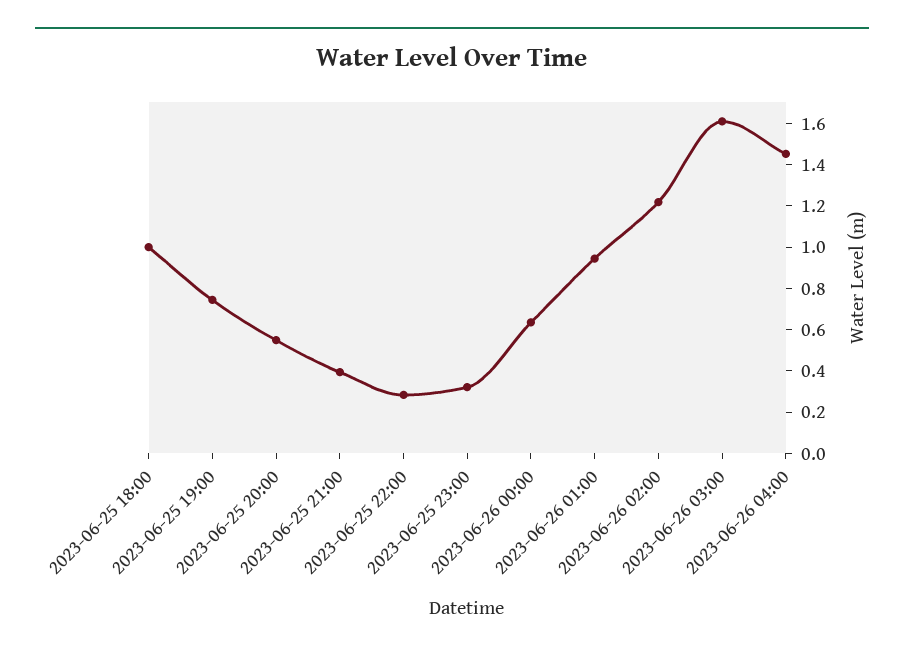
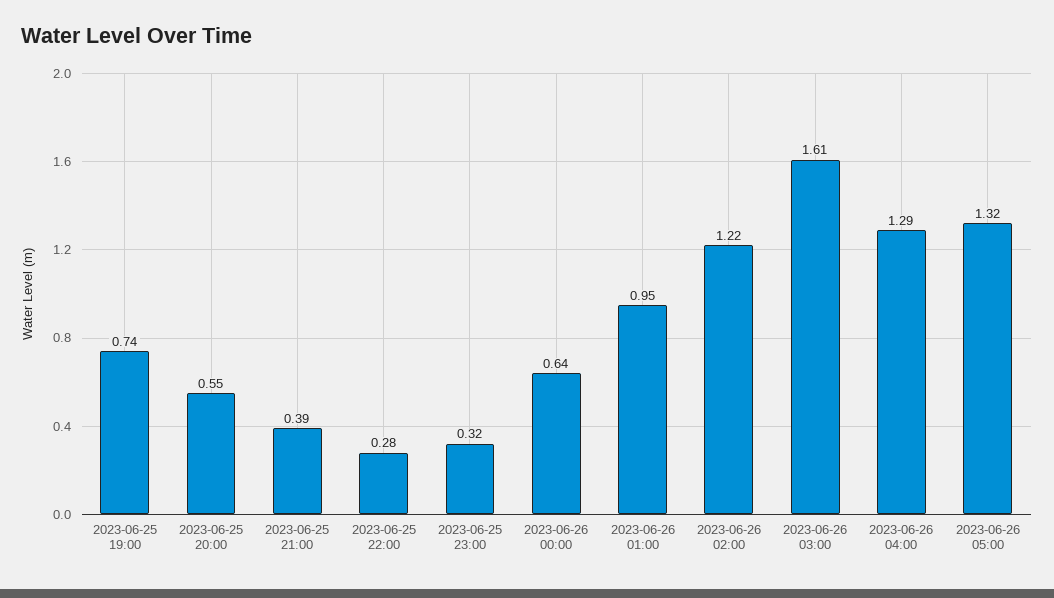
2023-06-25 18:00: 1 -> none
2023-06-26 04:00: 1.45 -> 1.29
2023-06-26 05:00: none -> 1.32

